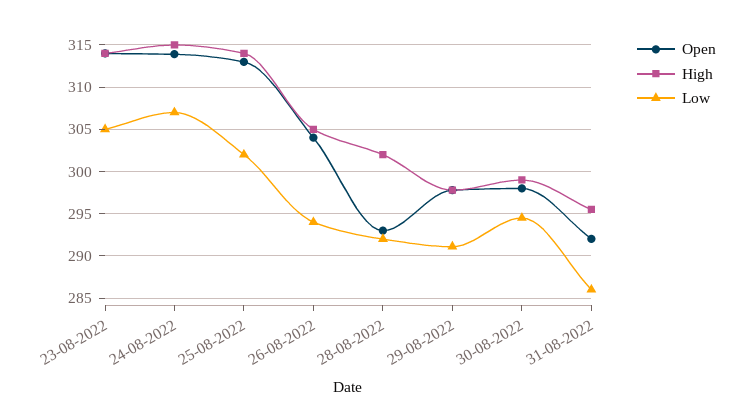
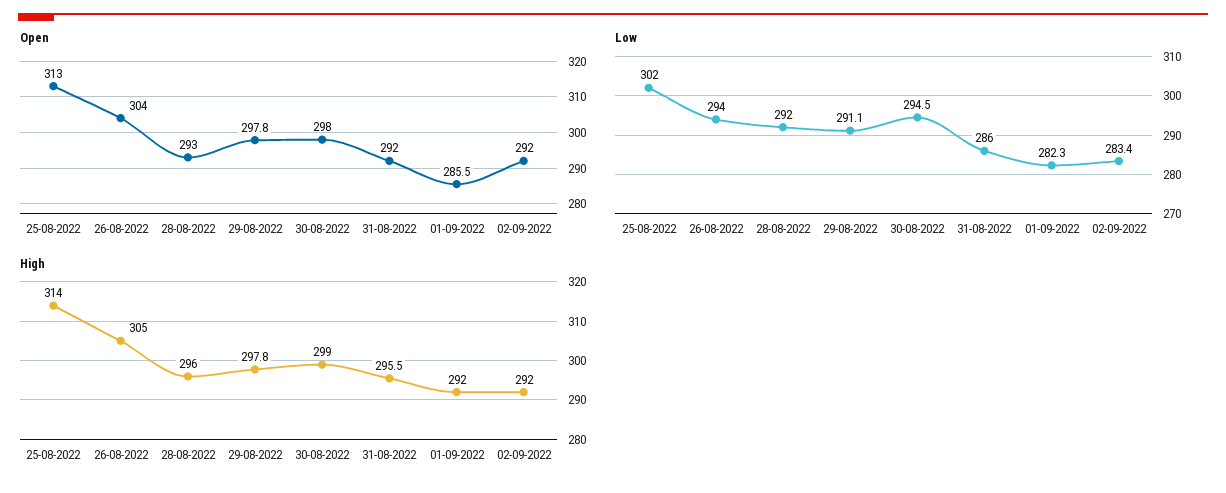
Open, 23-08-2022: 314 -> none
High, 23-08-2022: 314 -> none
Low, 23-08-2022: 305 -> none
Open, 24-08-2022: 314 -> none
High, 24-08-2022: 315 -> none
Low, 24-08-2022: 307 -> none
High, 28-08-2022: 302 -> 296
Open, 01-09-2022: none -> 285.5
Open, 02-09-2022: none -> 292
Low, 01-09-2022: none -> 282.3
Low, 02-09-2022: none -> 283.4
High, 01-09-2022: none -> 292
High, 02-09-2022: none -> 292

